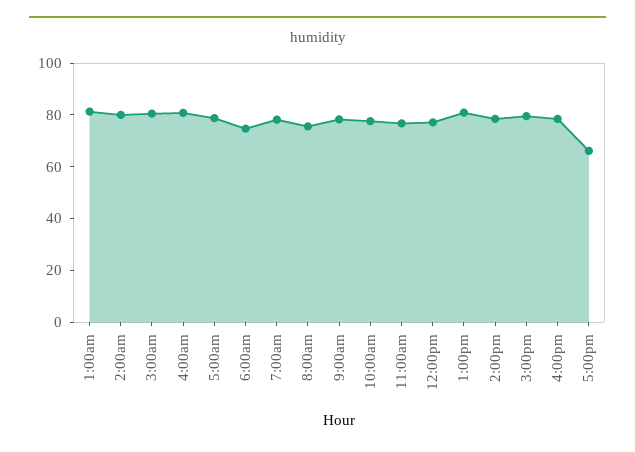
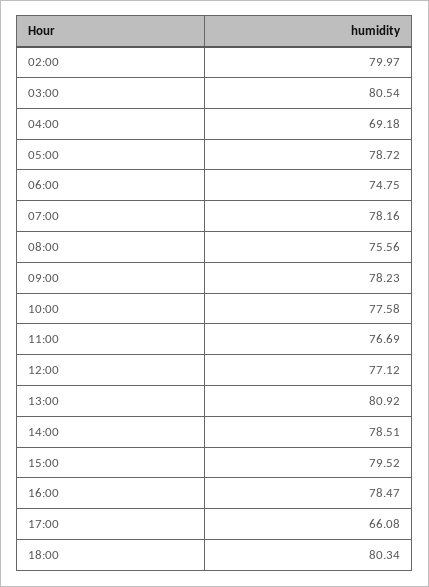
1:00am: 80 -> none
4:00am: 80 -> 69.18
18:00: none -> 80.34

